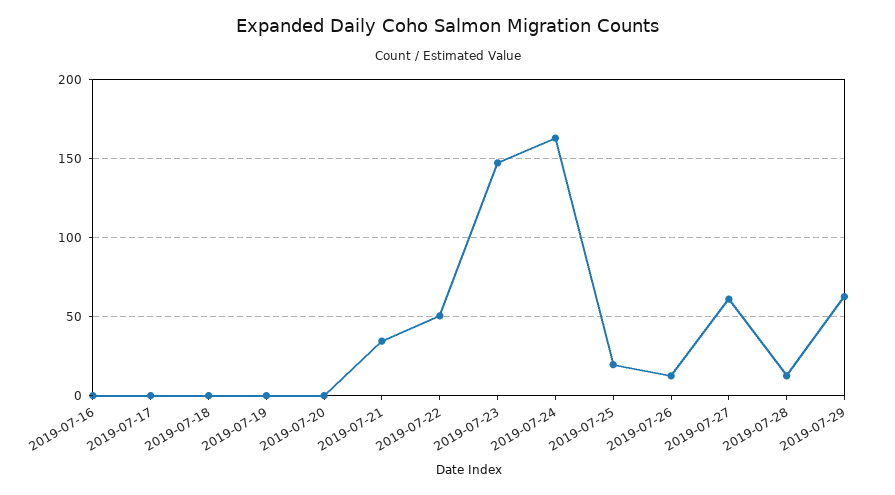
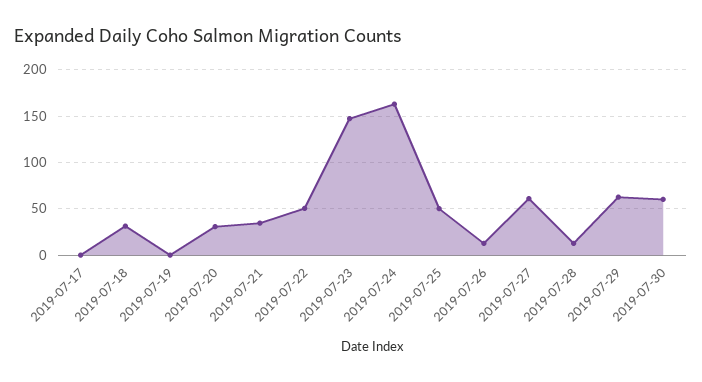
2019-07-16: 0 -> none
2019-07-18: 0 -> 30
2019-07-20: 0 -> 30
2019-07-25: 20 -> 50
2019-07-30: none -> 60

